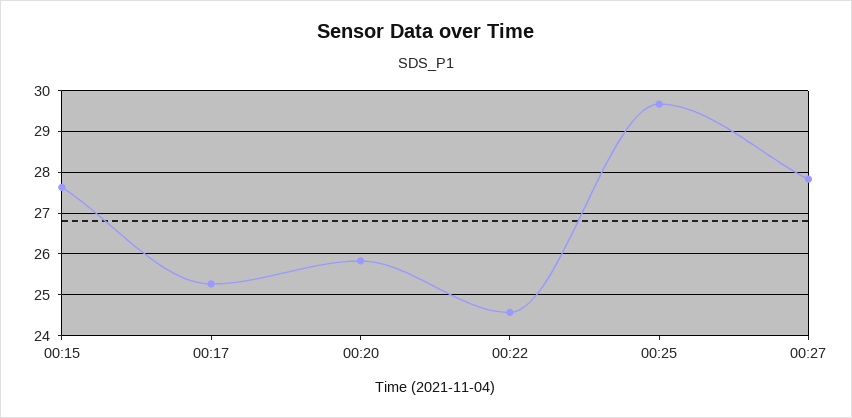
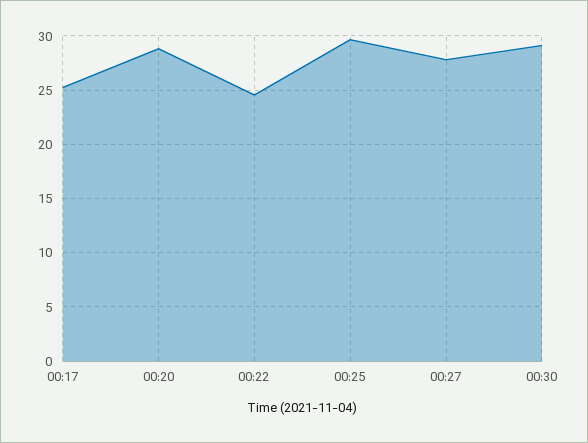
00:15: 27.6 -> none
00:20: 25.8 -> 29
00:30: none -> 29

